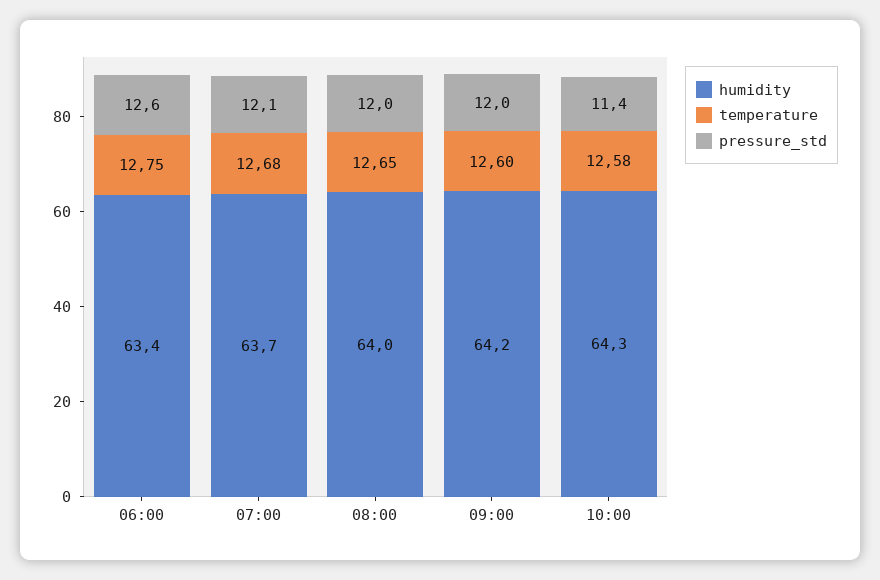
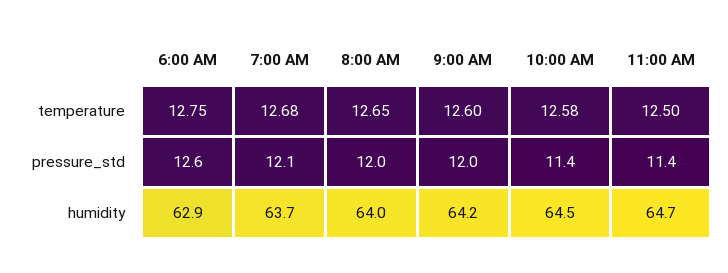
humidity, 06:00: 63.4 -> 62.9
humidity, 10:00: 64.3 -> 64.5
temperature, 11:00 AM: none -> 12.5
pressure_std, 11:00 AM: none -> 11.4
humidity, 11:00 AM: none -> 64.7

